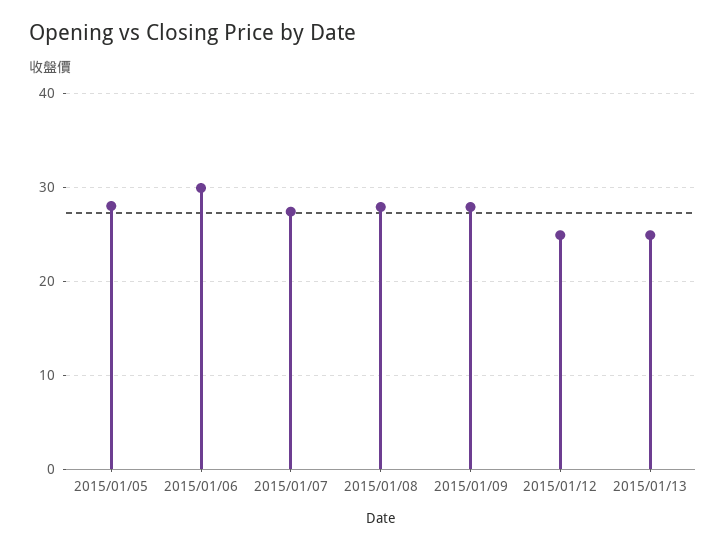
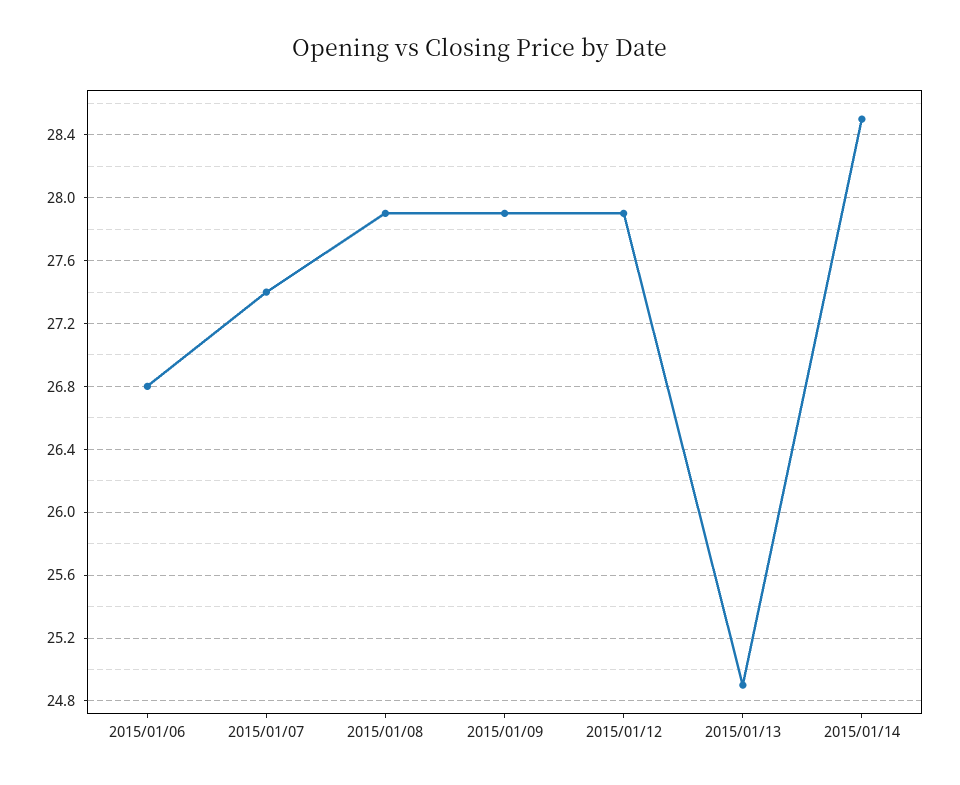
2015/01/05: 28 -> none
2015/01/06: 30 -> 26.8
2015/01/12: 25 -> 27.9
2015/01/14: none -> 28.5

